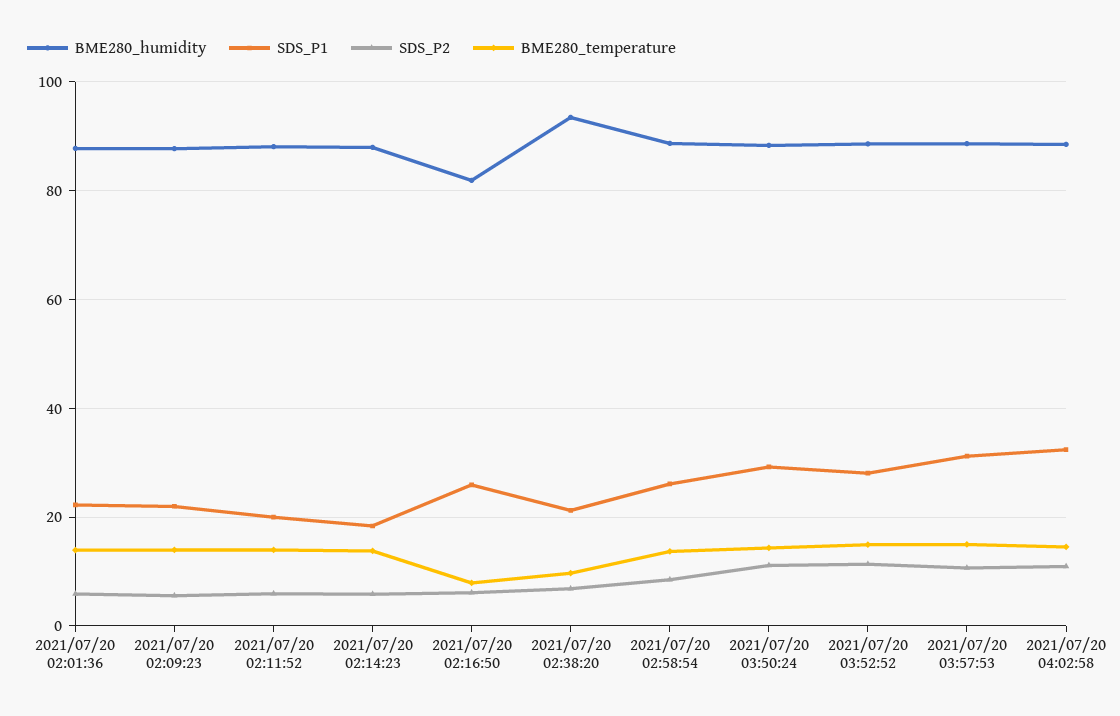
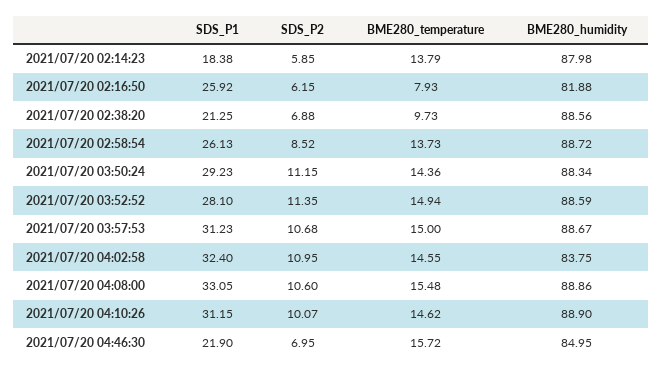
BME280_humidity, 2021/07/20 02:01:36: 88 -> none
SDS_P1, 2021/07/20 02:01:36: 22 -> none
SDS_P2, 2021/07/20 02:01:36: 6 -> none
BME280_temperature, 2021/07/20 02:01:36: 14 -> none
BME280_humidity, 2021/07/20 02:09:23: 88 -> none
SDS_P1, 2021/07/20 02:09:23: 22 -> none
SDS_P2, 2021/07/20 02:09:23: 6 -> none
BME280_temperature, 2021/07/20 02:09:23: 14 -> none
BME280_humidity, 2021/07/20 02:11:52: 88 -> none
SDS_P1, 2021/07/20 02:11:52: 20 -> none
SDS_P2, 2021/07/20 02:11:52: 6 -> none
BME280_temperature, 2021/07/20 02:11:52: 14 -> none
BME280_humidity, 2021/07/20 02:38:20: 94 -> 88.56
BME280_humidity, 2021/07/20 04:02:58: 88 -> 83.75
SDS_P1, 2021/07/20 04:08:00: none -> 33.05
SDS_P2, 2021/07/20 04:08:00: none -> 10.6
BME280_temperature, 2021/07/20 04:08:00: none -> 15.48
BME280_humidity, 2021/07/20 04:08:00: none -> 88.86
SDS_P1, 2021/07/20 04:10:26: none -> 31.15
SDS_P2, 2021/07/20 04:10:26: none -> 10.07
BME280_temperature, 2021/07/20 04:10:26: none -> 14.62
BME280_humidity, 2021/07/20 04:10:26: none -> 88.9
SDS_P1, 2021/07/20 04:46:30: none -> 21.9
SDS_P2, 2021/07/20 04:46:30: none -> 6.95
BME280_temperature, 2021/07/20 04:46:30: none -> 15.72
BME280_humidity, 2021/07/20 04:46:30: none -> 84.95

